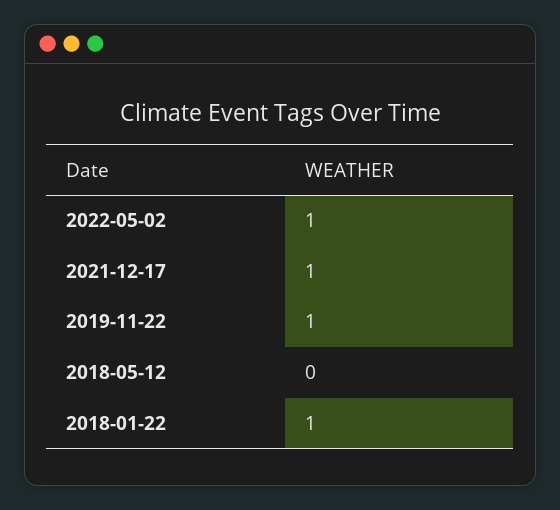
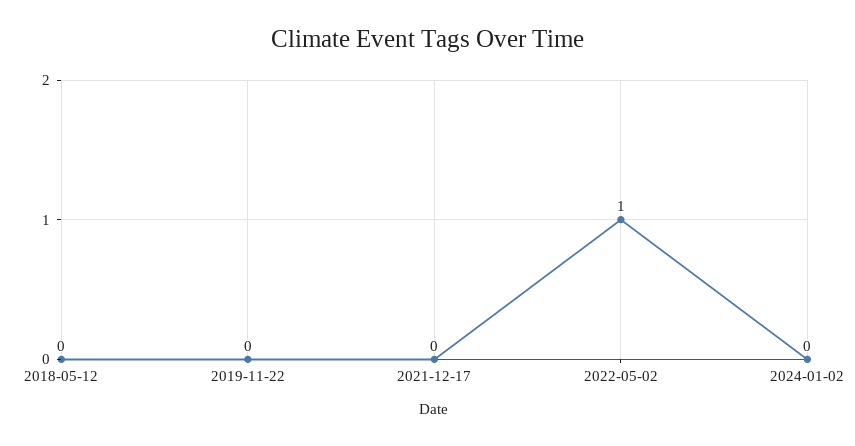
2021-12-17: 1 -> 0
2019-11-22: 1 -> 0
2018-01-22: 1 -> none
2024-01-02: none -> 0

